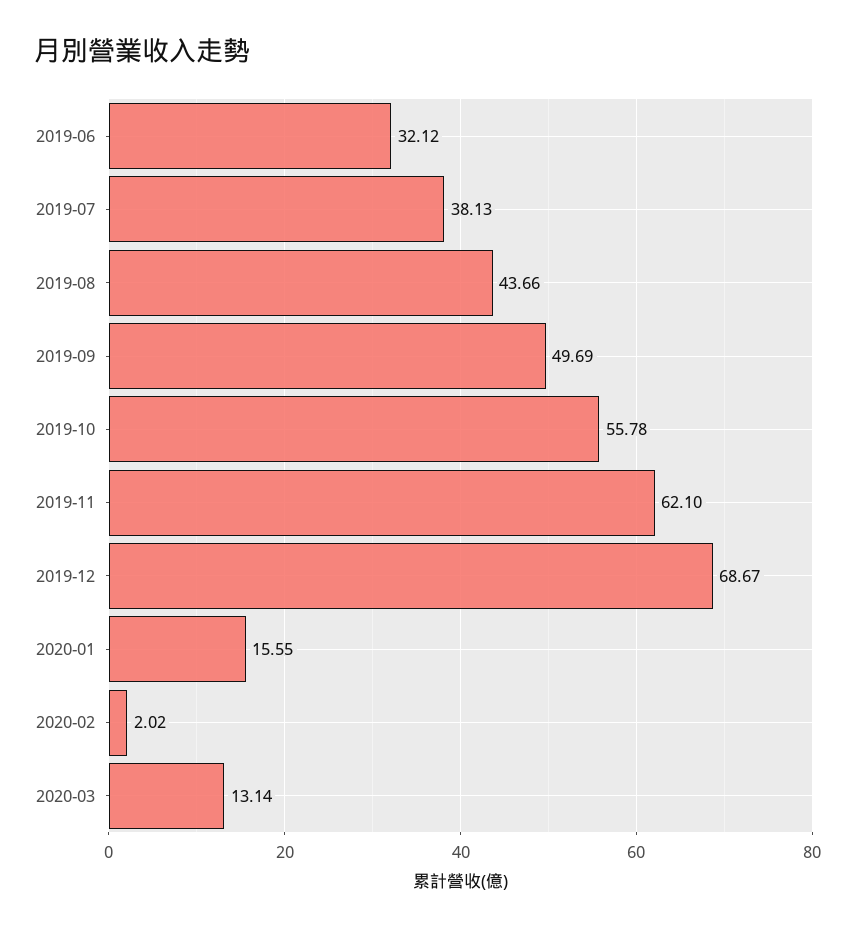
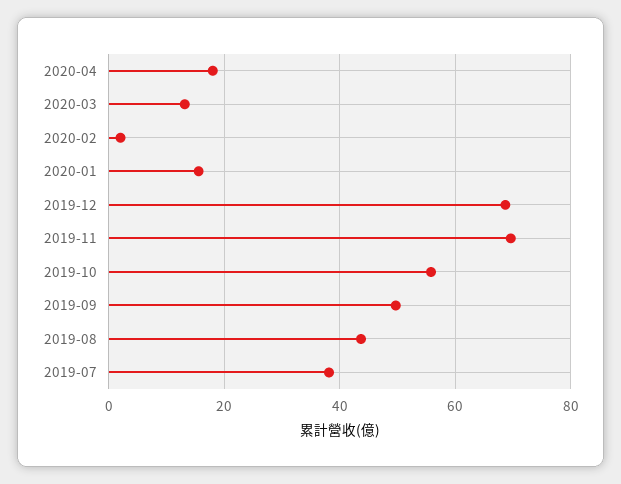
2019-06: 32.12 -> none
2019-11: 62.1 -> 70
2020-04: none -> 18

